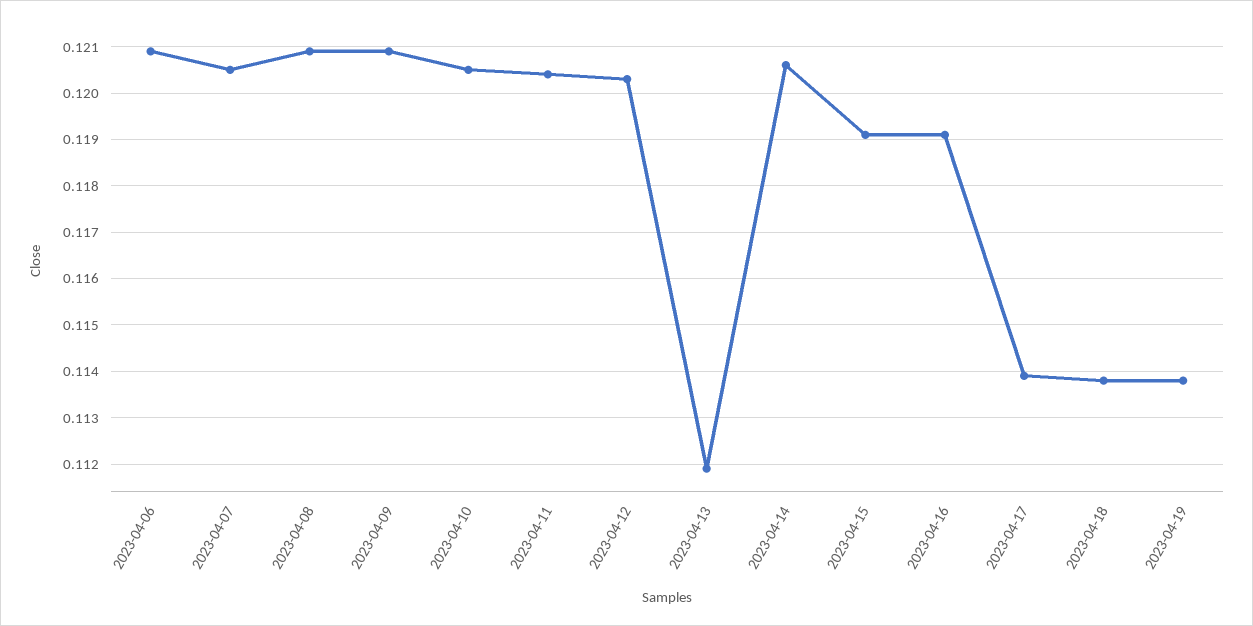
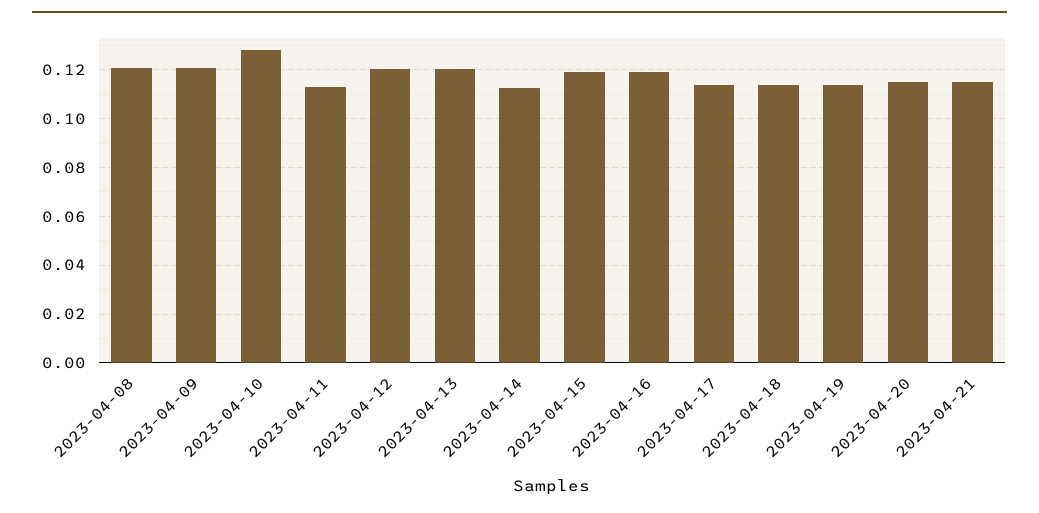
2023-04-06: 0.121 -> none
2023-04-07: 0.1205 -> none
2023-04-10: 0.1205 -> 0.1275
2023-04-11: 0.1205 -> 0.1125
2023-04-13: 0.112 -> 0.12
2023-04-14: 0.1205 -> 0.1125
2023-04-20: none -> 0.115
2023-04-21: none -> 0.115

